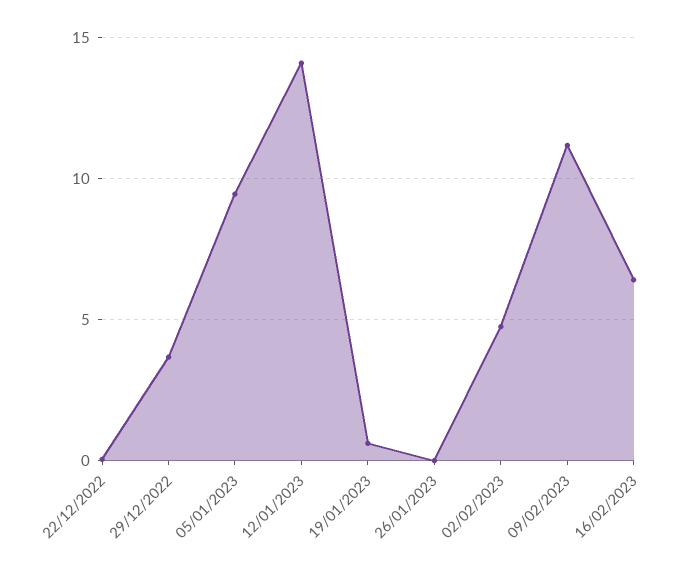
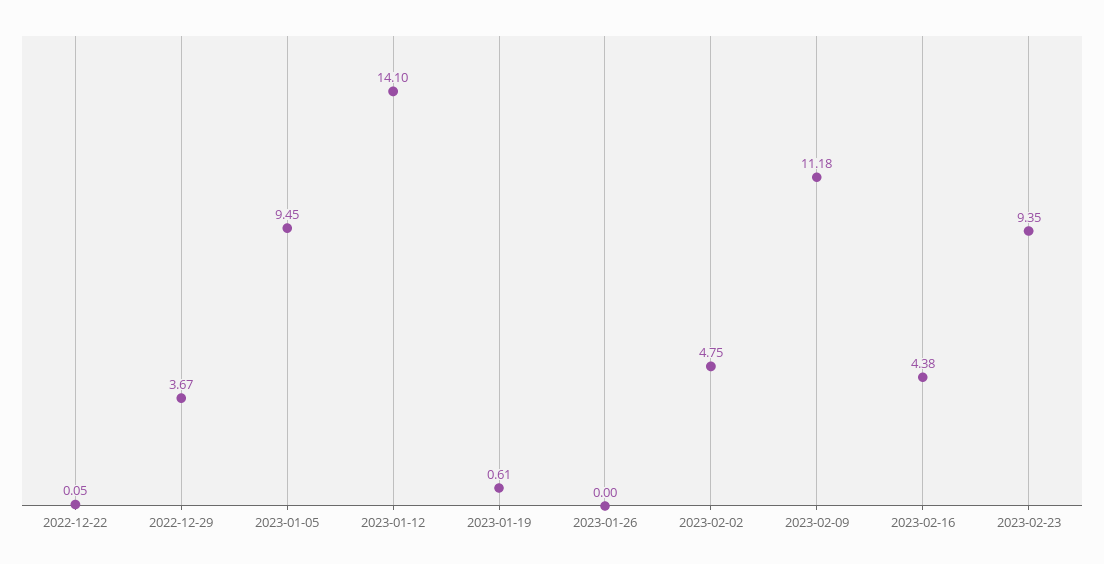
16/02/2023: 6.5 -> 4.38
2023-02-23: none -> 9.35

